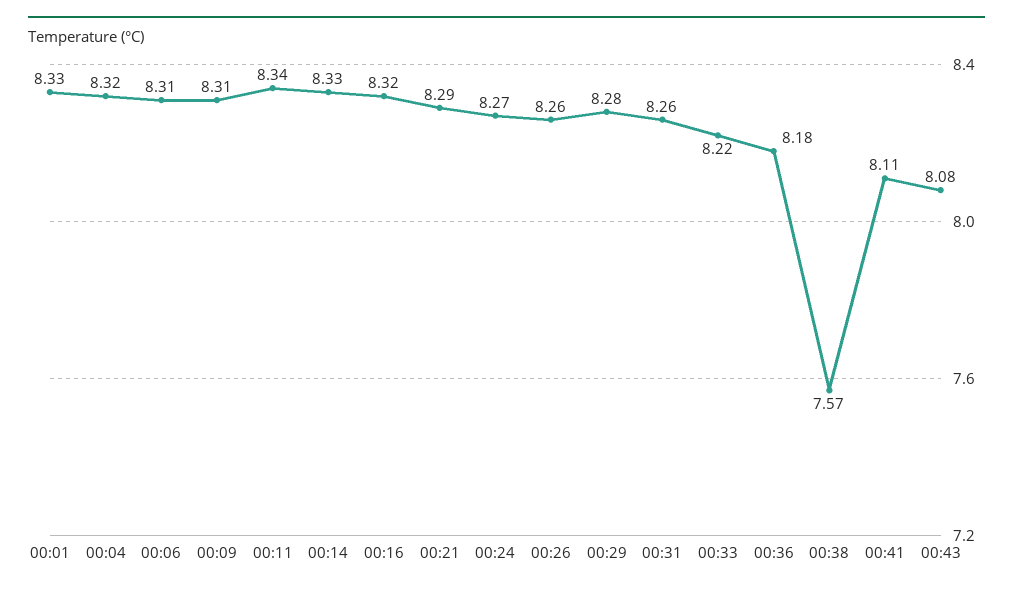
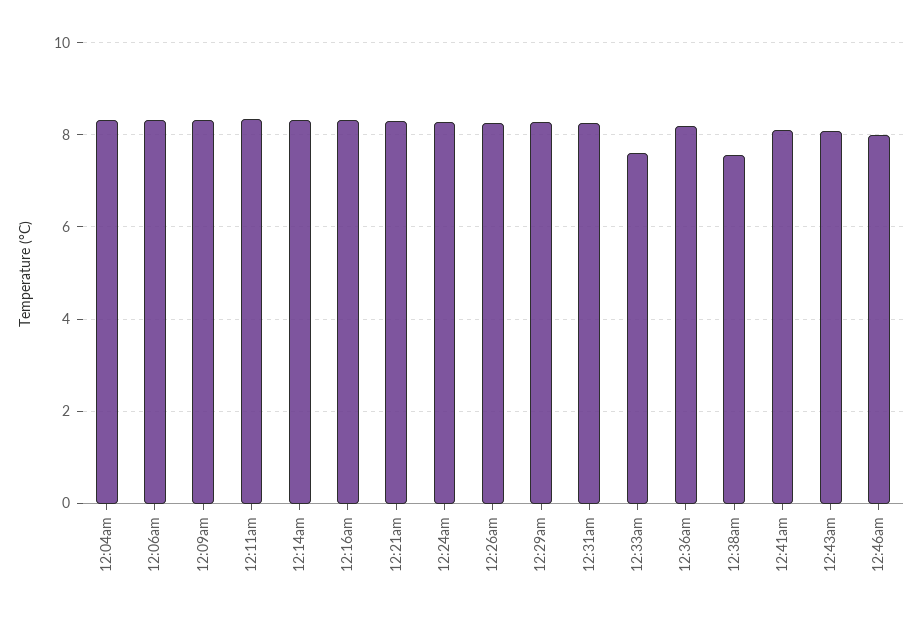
00:01: 8.33 -> none
00:33: 8.22 -> 7.6
12:46am: none -> 8

